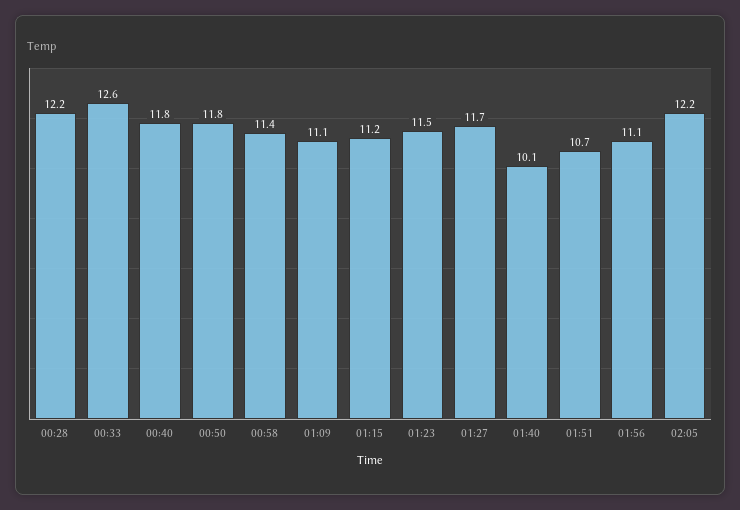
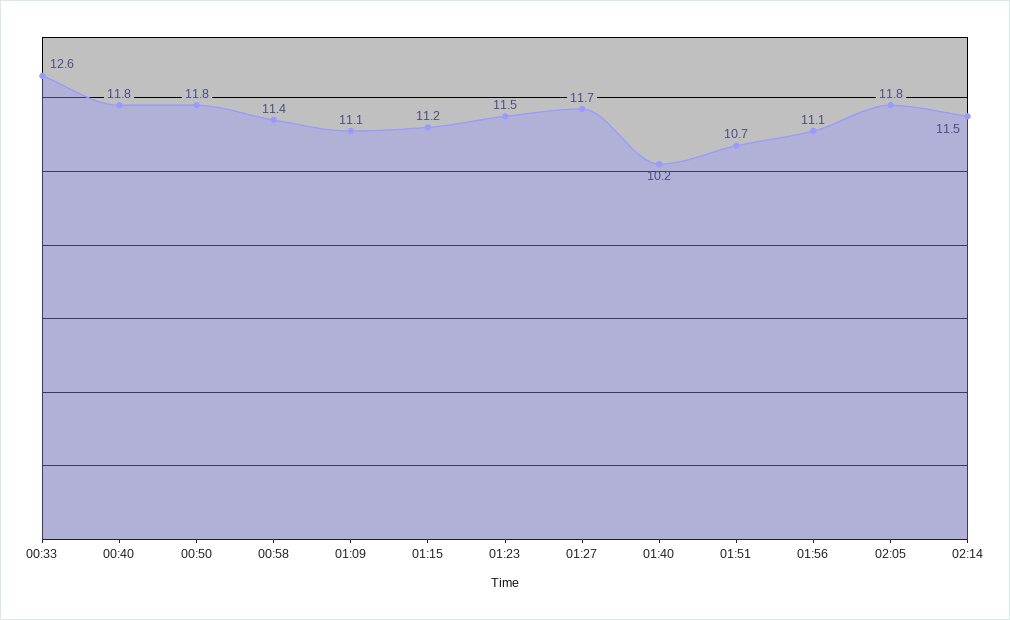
00:28: 12.2 -> none
01:40: 10.1 -> 10.2
02:05: 12.2 -> 11.8
02:14: none -> 11.5

